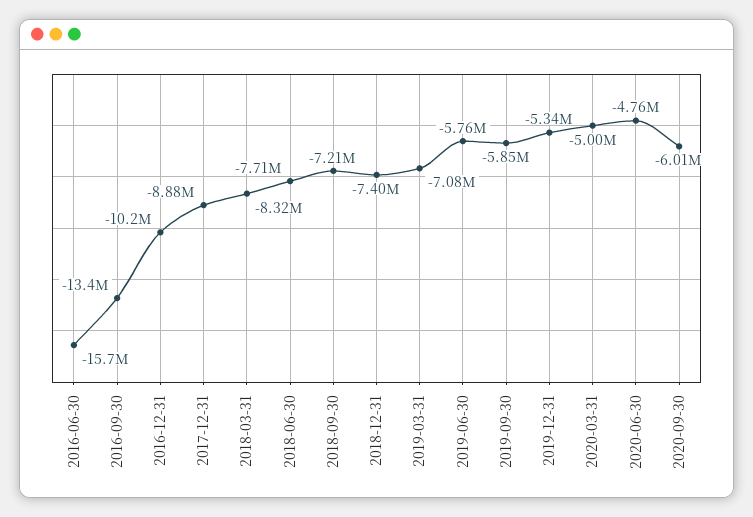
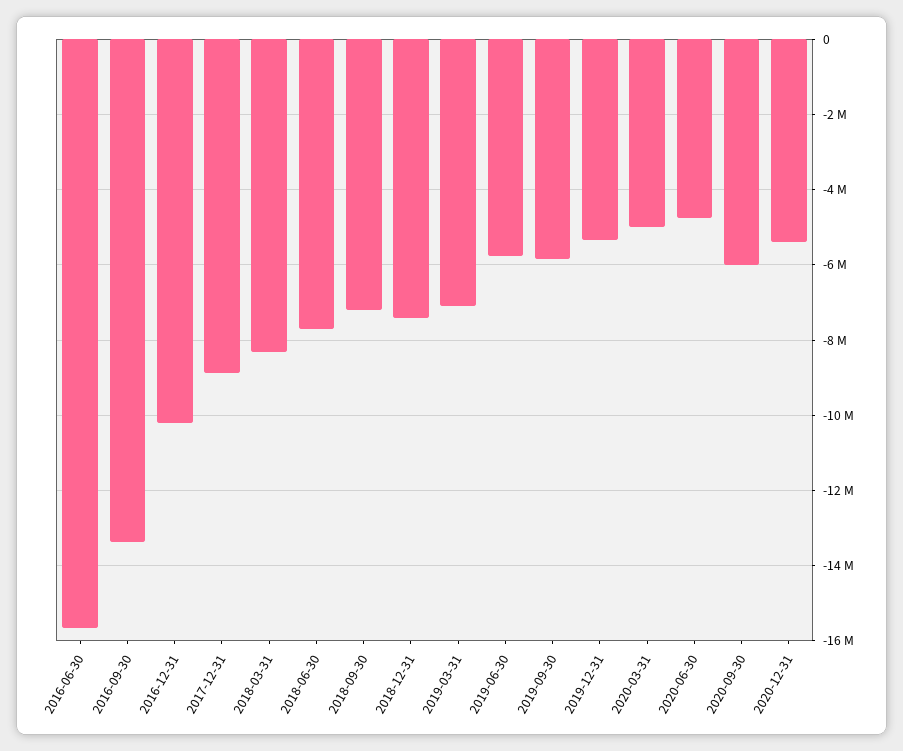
2020-12-31: none -> -5400000

